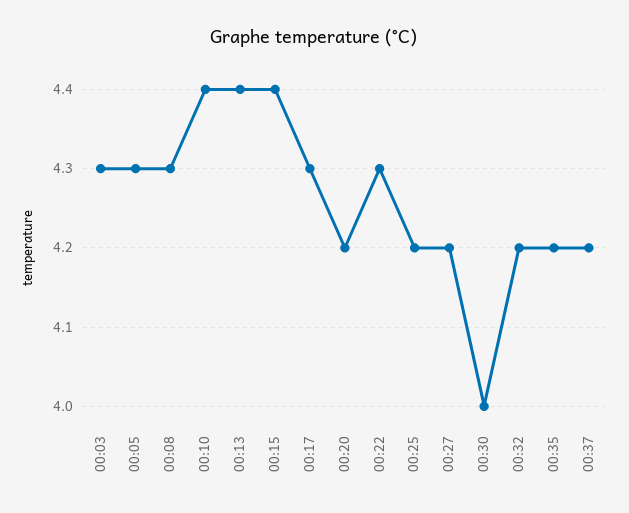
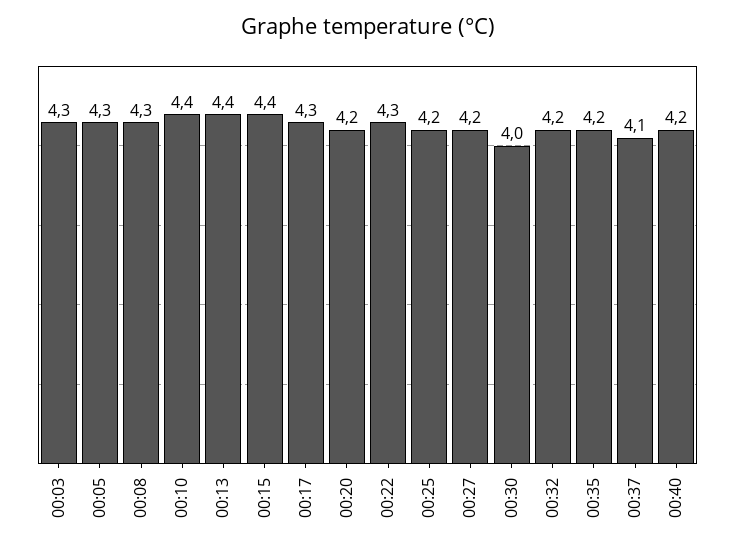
00:37: 4.2 -> 4.1
00:40: none -> 4.2

